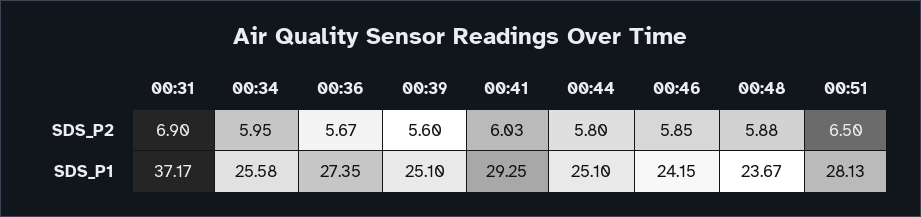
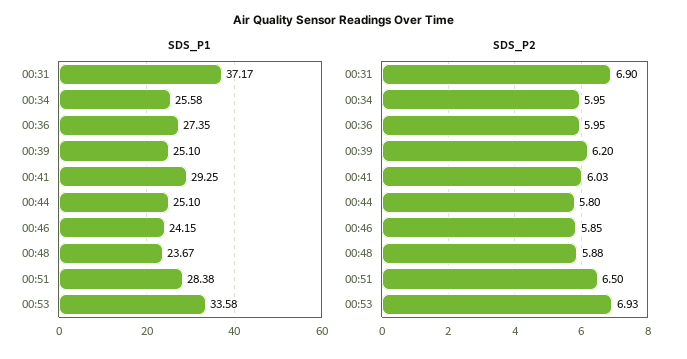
SDS_P2, 00:36: 5.67 -> 5.95
SDS_P2, 00:39: 5.6 -> 6.2
SDS_P1, 00:51: 28.13 -> 28.38
SDS_P1, 00:53: none -> 33.58
SDS_P2, 00:53: none -> 6.93

